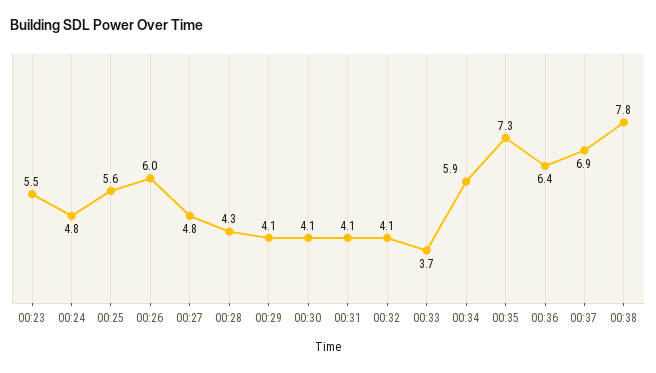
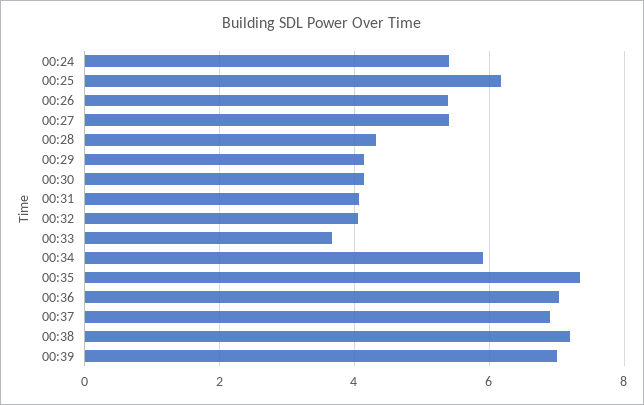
00:23: 5.5 -> none
00:24: 4.8 -> 5.4
00:25: 5.6 -> 6.2
00:26: 6 -> 5.4
00:27: 4.8 -> 5.4
00:36: 6.4 -> 7
00:38: 7.8 -> 7.2
00:39: none -> 7

